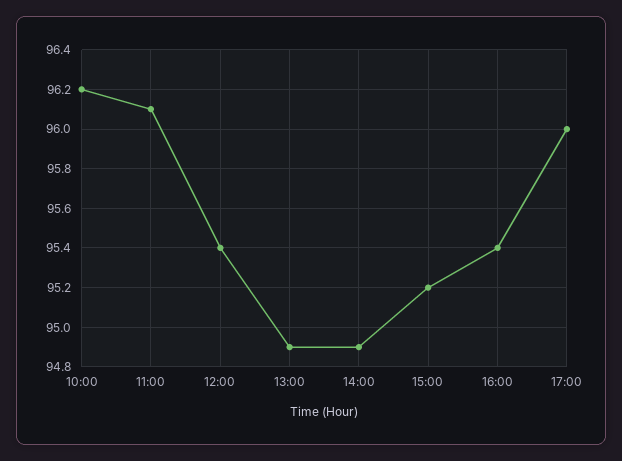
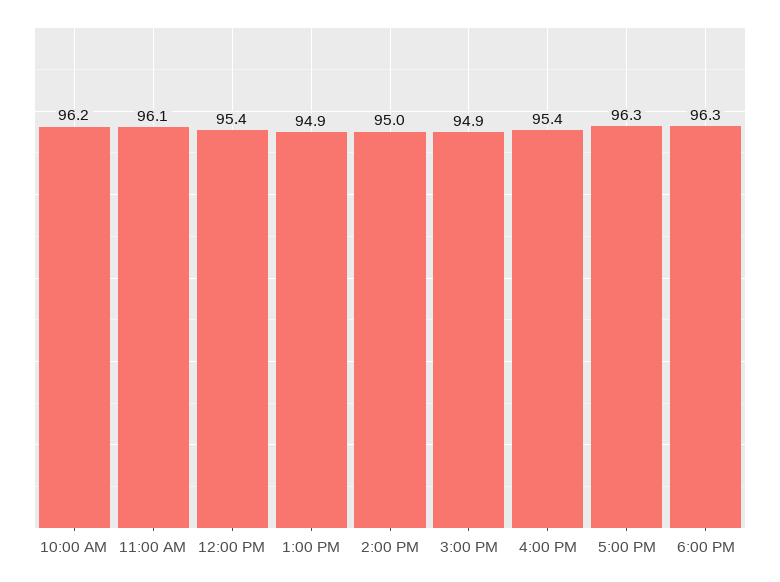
14:00: 94.9 -> 95
15:00: 95.2 -> 94.9
17:00: 96 -> 96.3
6:00 PM: none -> 96.3

